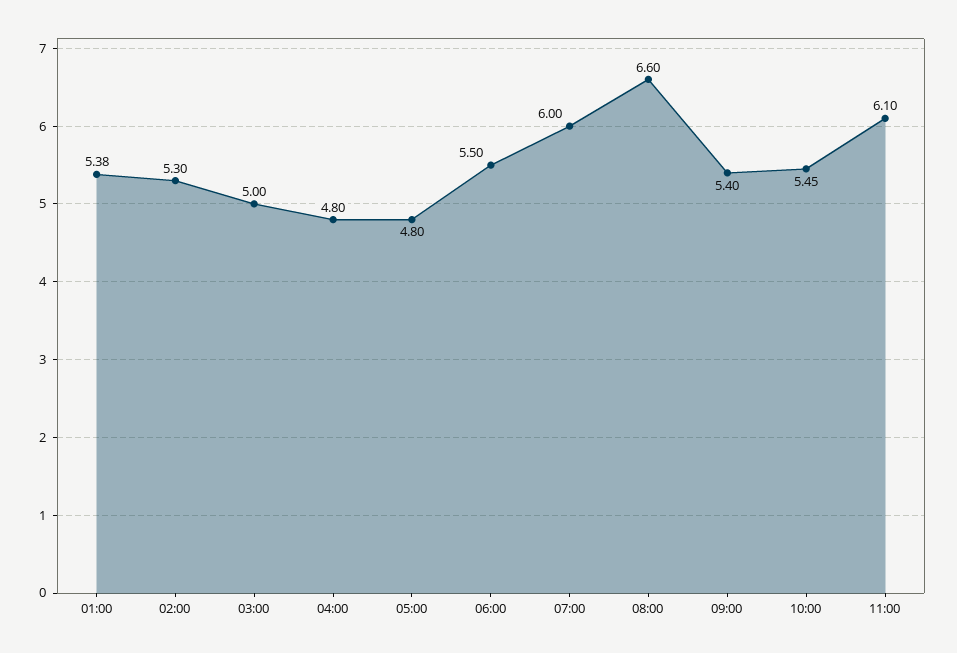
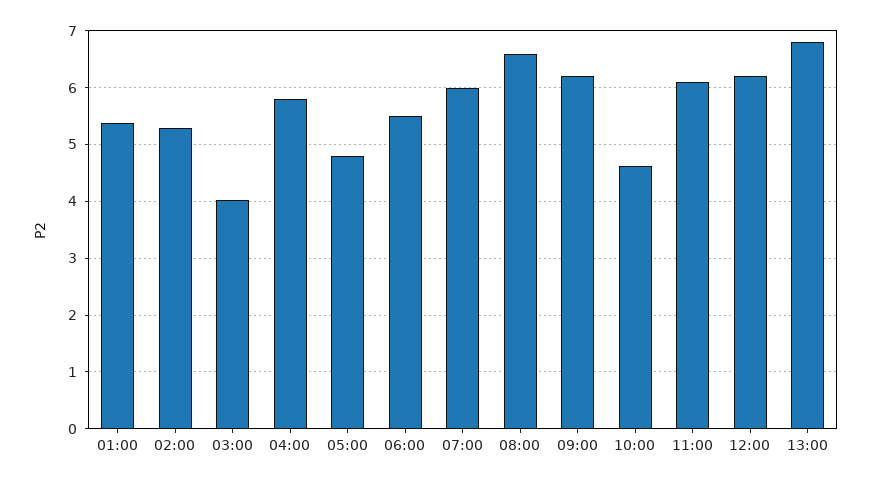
03:00: 5 -> 4
04:00: 4.8 -> 5.8
09:00: 5.4 -> 6.2
10:00: 5.45 -> 4.6
12:00: none -> 6.2
13:00: none -> 6.8

